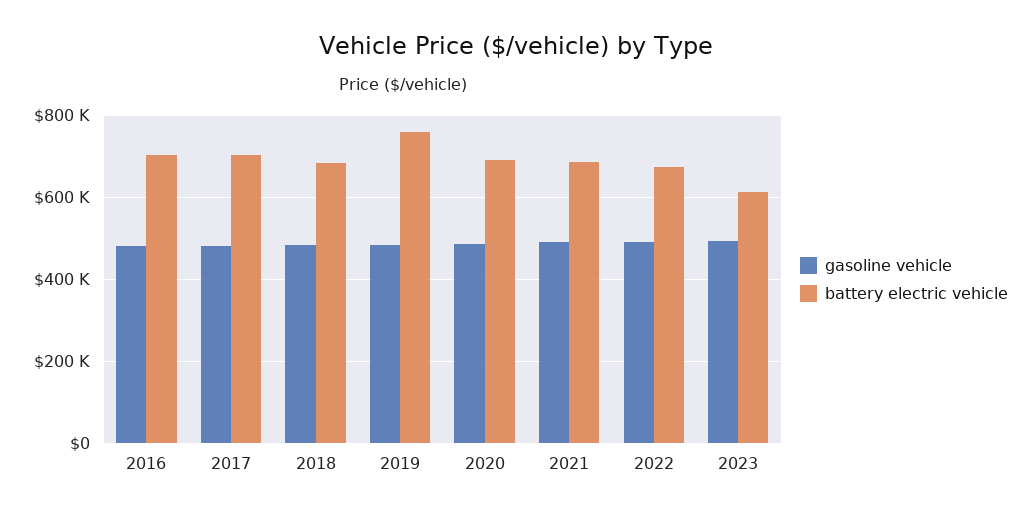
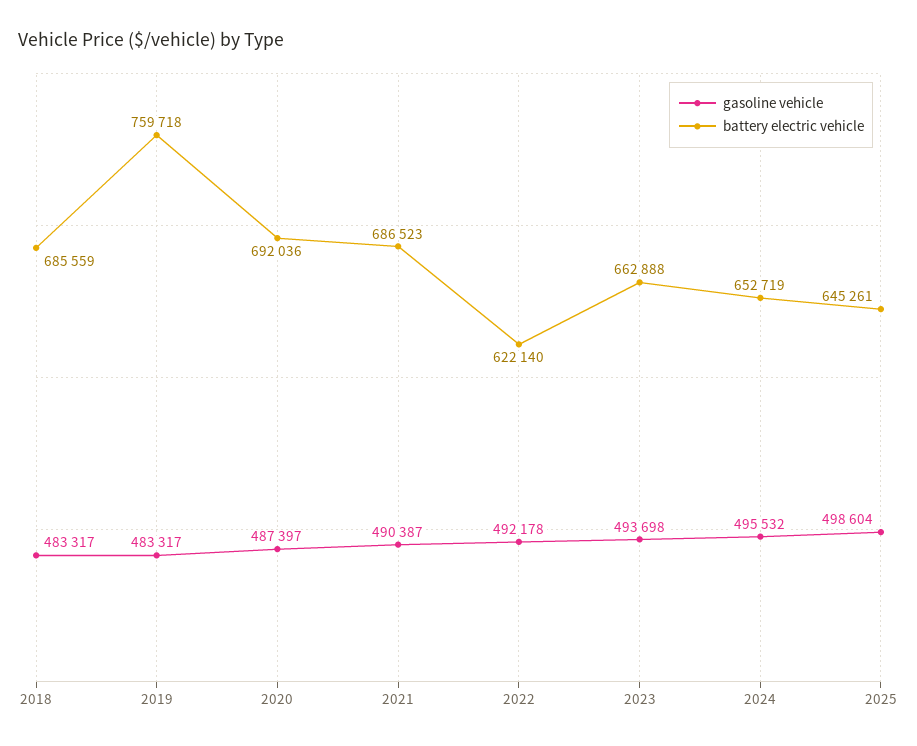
gasoline vehicle, 2016: 480000 -> none
battery electric vehicle, 2016: 700000 -> none
gasoline vehicle, 2017: 480000 -> none
battery electric vehicle, 2017: 700000 -> none
battery electric vehicle, 2022: 680000 -> 622140
battery electric vehicle, 2023: 620000 -> 662888
gasoline vehicle, 2024: none -> 495532
battery electric vehicle, 2024: none -> 652719
gasoline vehicle, 2025: none -> 498604
battery electric vehicle, 2025: none -> 645261

